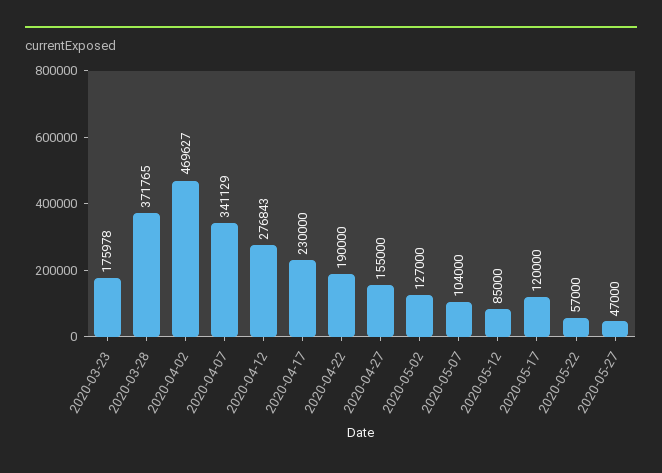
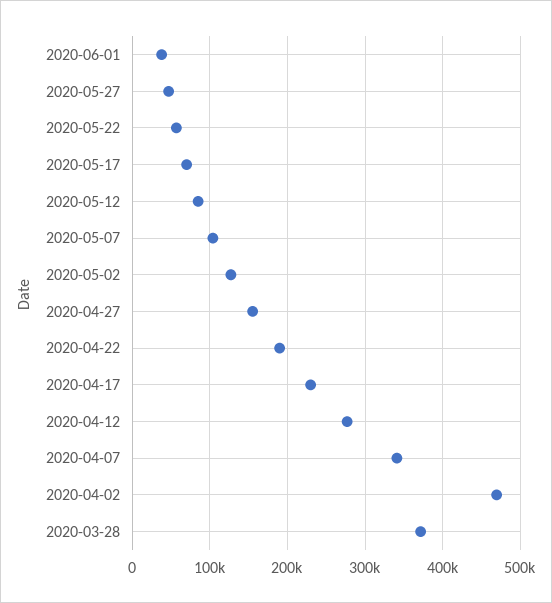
2020-03-23: 175978 -> none
2020-05-17: 120000 -> 70000
2020-06-01: none -> 40000

